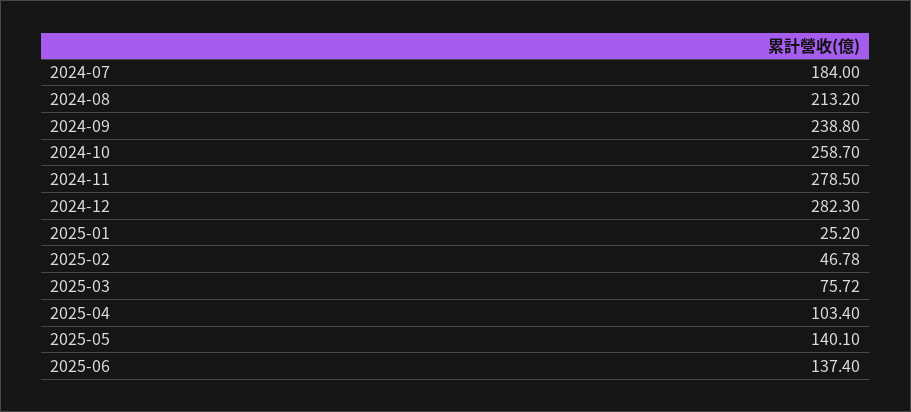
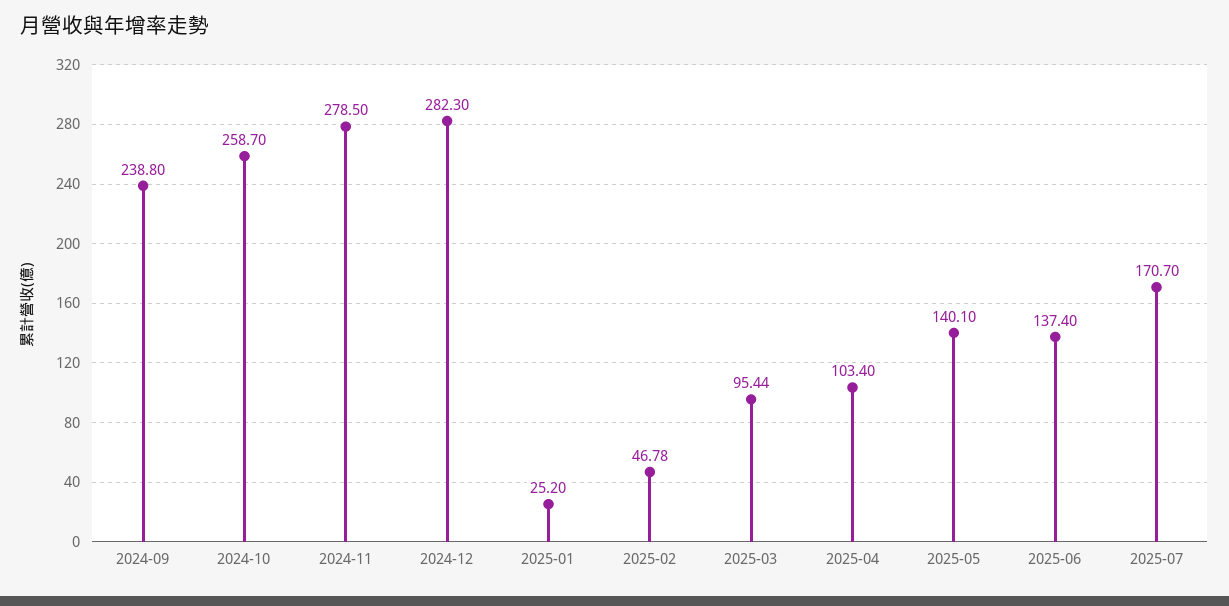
2024-07: 184 -> none
2024-08: 213.2 -> none
2025-03: 75.72 -> 95.44
2025-07: none -> 170.7

